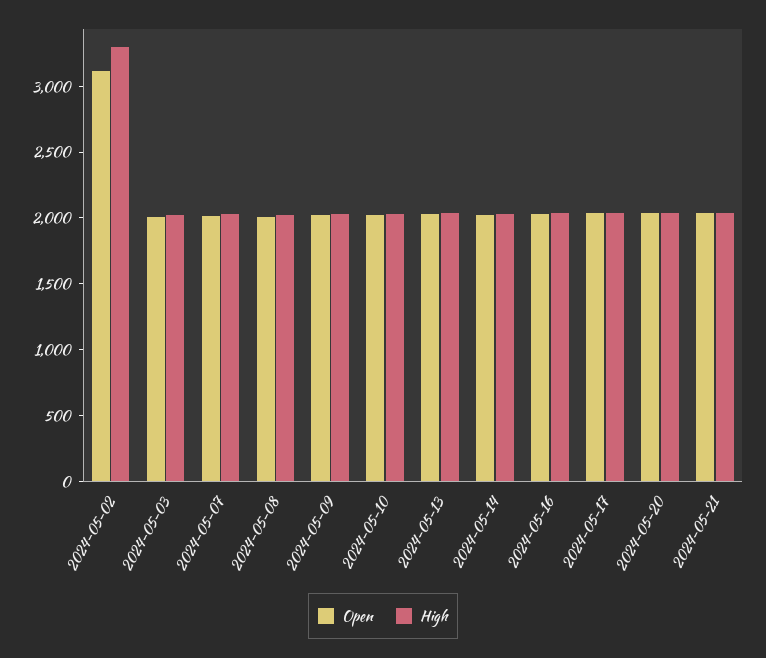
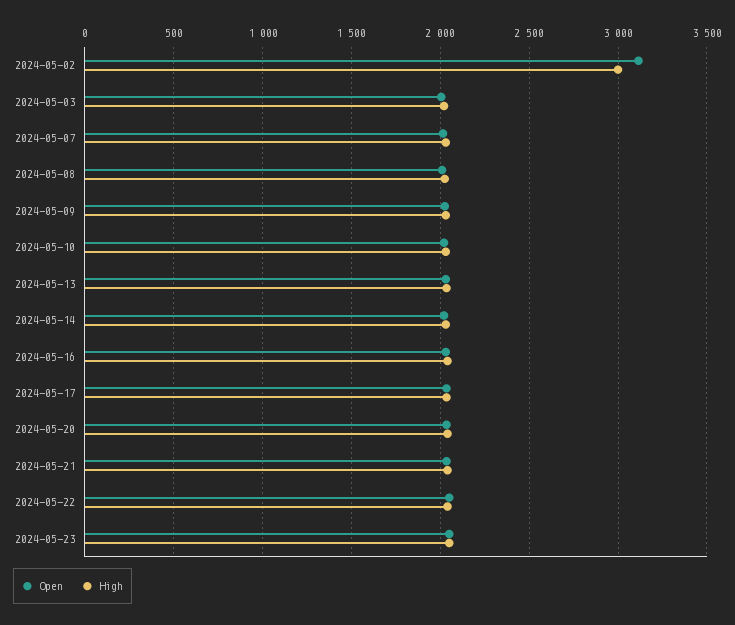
High, 2024-05-02: 3300 -> 3000
Open, 2024-05-22: none -> 2050
High, 2024-05-22: none -> 2050
Open, 2024-05-23: none -> 2050
High, 2024-05-23: none -> 2050

